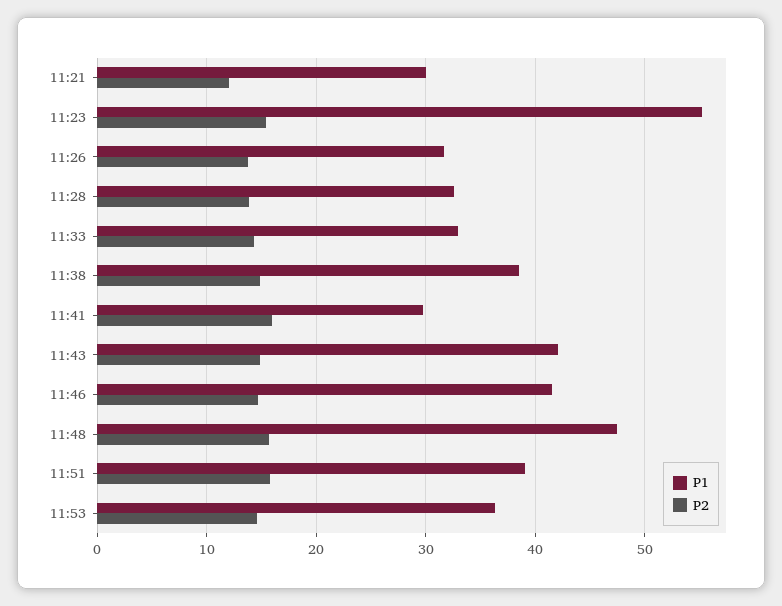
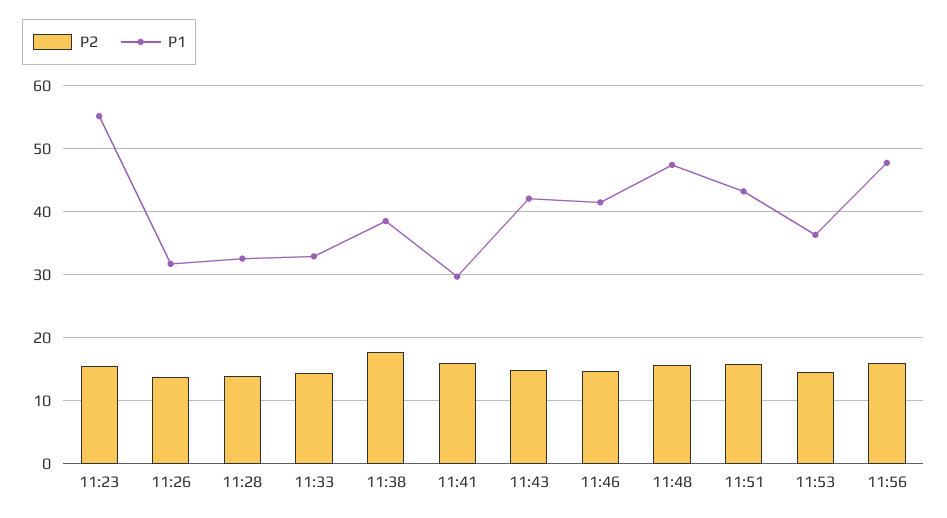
P1, 11:21: 30 -> none
P2, 11:21: 12 -> none
P2, 11:38: 15 -> 18
P1, 11:51: 39 -> 43
P2, 11:56: none -> 16
P1, 11:56: none -> 48

